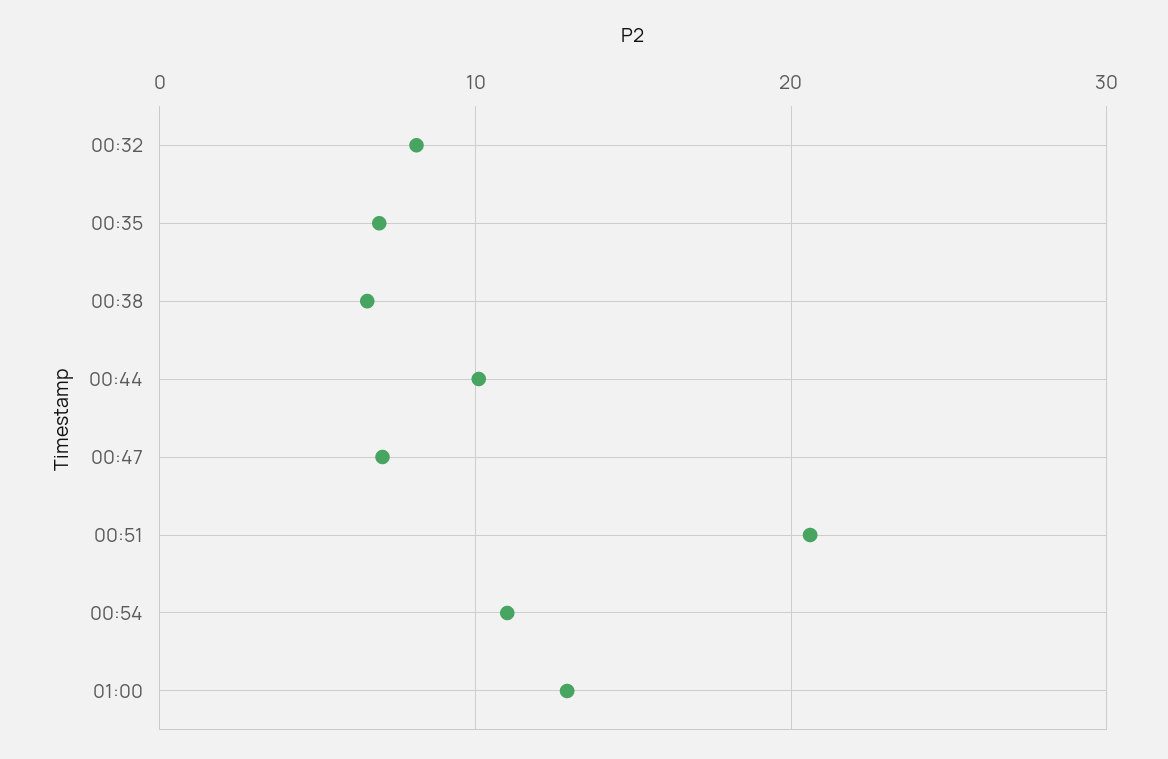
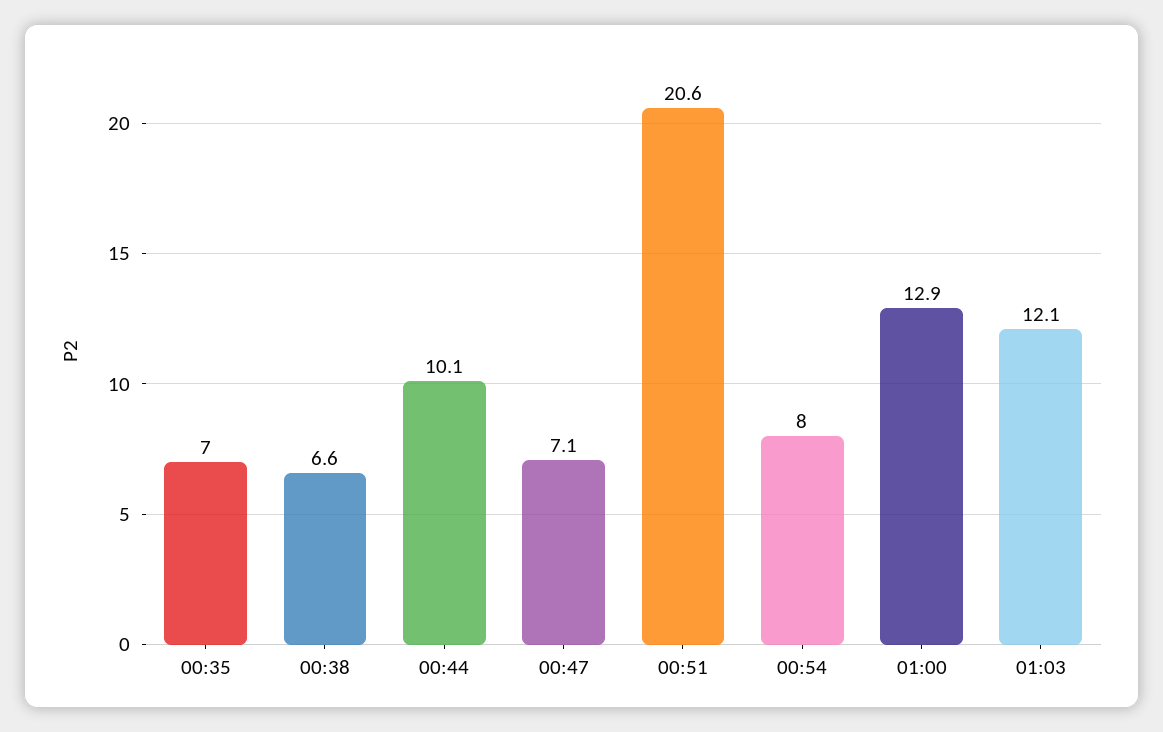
00:32: 8 -> none
00:54: 11 -> 8
01:03: none -> 12.1

